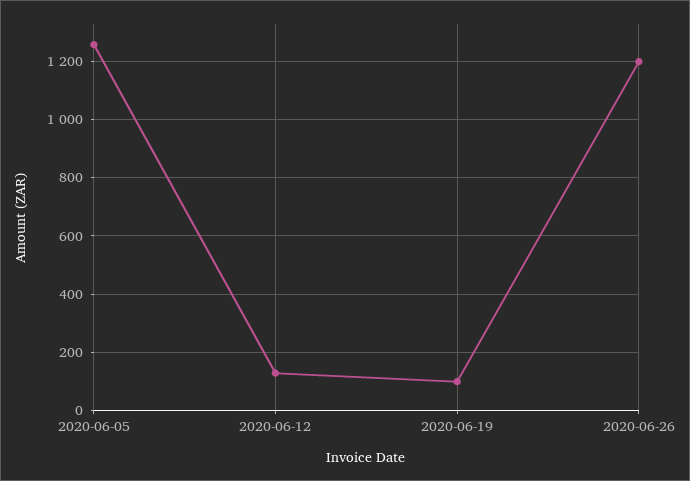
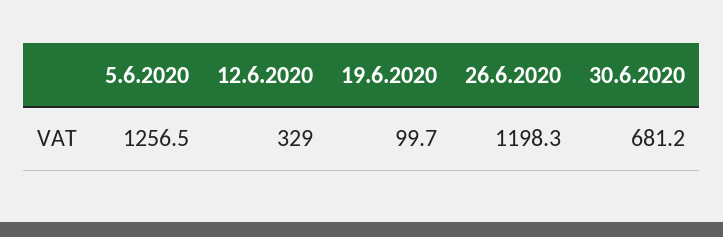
2020-06-12: 125 -> 329
30.6.2020: none -> 681.2

